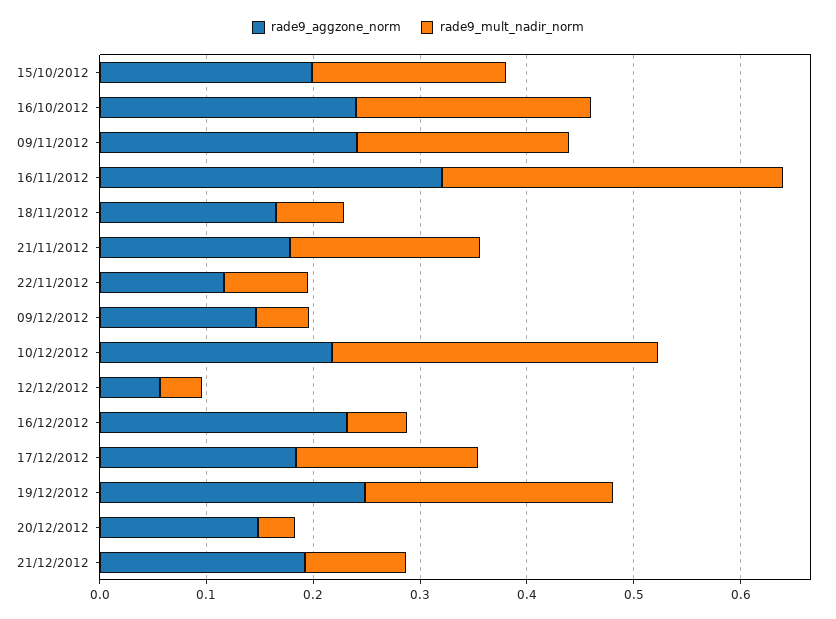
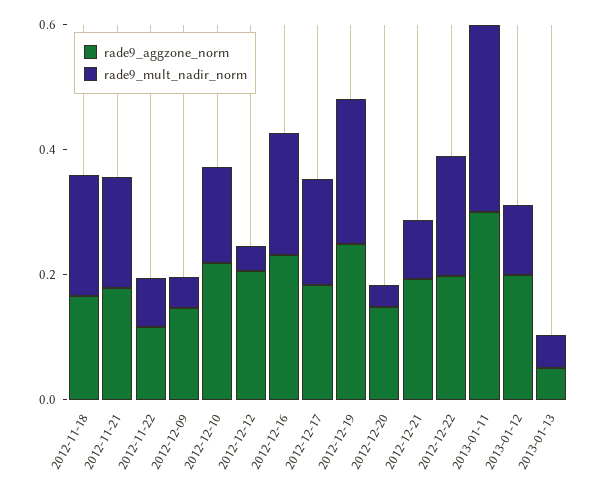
rade9_aggzone_norm, 15/10/2012: 0.2 -> none
rade9_mult_nadir_norm, 15/10/2012: 0.18 -> none
rade9_aggzone_norm, 16/10/2012: 0.24 -> none
rade9_mult_nadir_norm, 16/10/2012: 0.22 -> none
rade9_aggzone_norm, 09/11/2012: 0.24 -> none
rade9_mult_nadir_norm, 09/11/2012: 0.2 -> none
rade9_aggzone_norm, 16/11/2012: 0.32 -> none
rade9_mult_nadir_norm, 16/11/2012: 0.32 -> none
rade9_mult_nadir_norm, 18/11/2012: 0.06 -> 0.2
rade9_mult_nadir_norm, 10/12/2012: 0.3 -> 0.15
rade9_aggzone_norm, 12/12/2012: 0.06 -> 0.2
rade9_mult_nadir_norm, 16/12/2012: 0.06 -> 0.2
rade9_aggzone_norm, 2012-12-22: none -> 0.2
rade9_mult_nadir_norm, 2012-12-22: none -> 0.2
rade9_aggzone_norm, 2013-01-11: none -> 0.3
rade9_mult_nadir_norm, 2013-01-11: none -> 0.3
rade9_aggzone_norm, 2013-01-12: none -> 0.2
rade9_mult_nadir_norm, 2013-01-12: none -> 0.1
rade9_aggzone_norm, 2013-01-13: none -> 0.05
rade9_mult_nadir_norm, 2013-01-13: none -> 0.05

